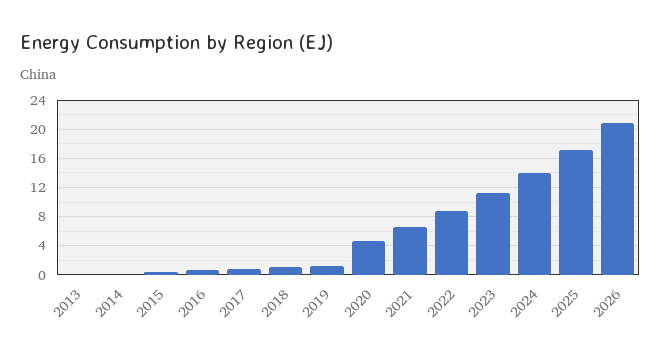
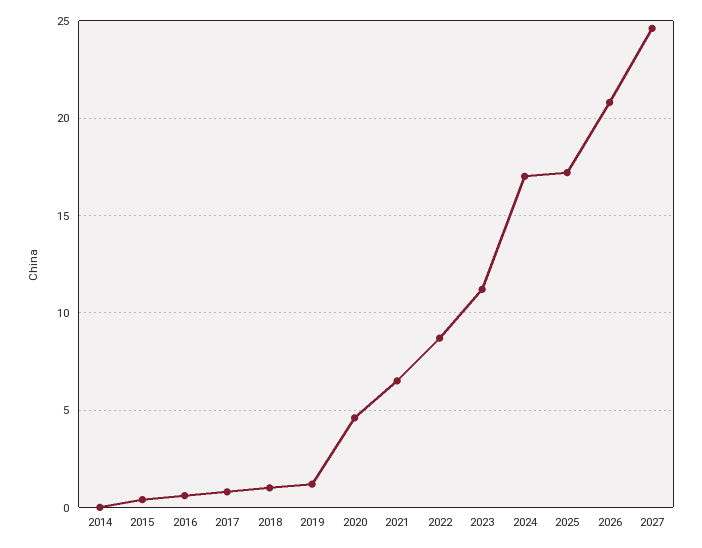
2013: 0 -> none
2024: 14 -> 17
2027: none -> 24.5

